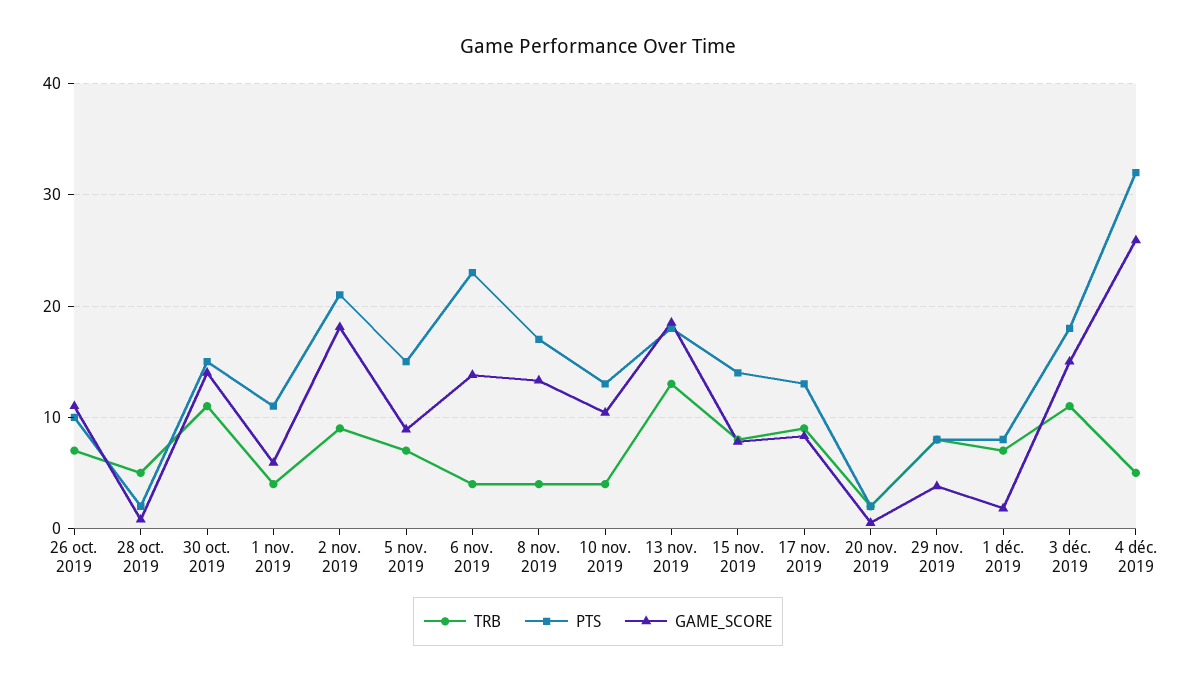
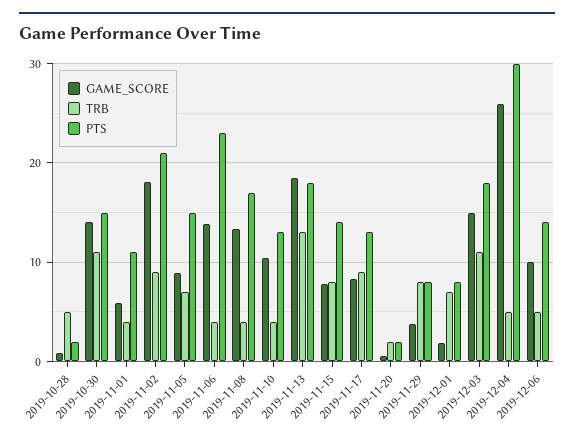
TRB, 26 oct. 2019: 7 -> none
PTS, 26 oct. 2019: 10 -> none
GAME_SCORE, 26 oct. 2019: 11 -> none
PTS, 4 déc. 2019: 32 -> 30
GAME_SCORE, 2019-12-06: none -> 10
TRB, 2019-12-06: none -> 5
PTS, 2019-12-06: none -> 14

